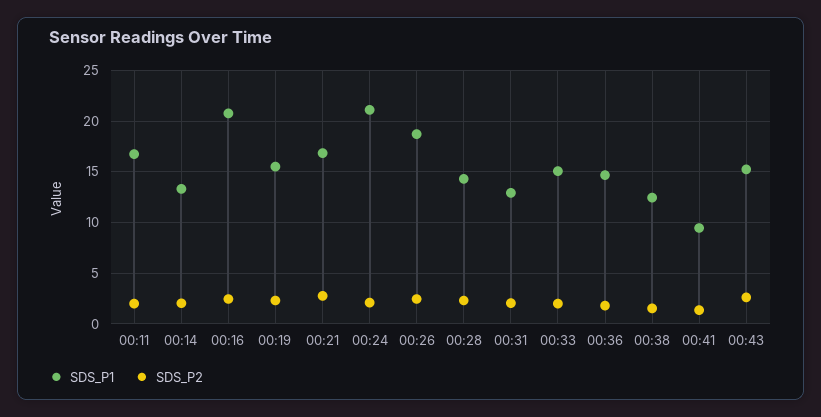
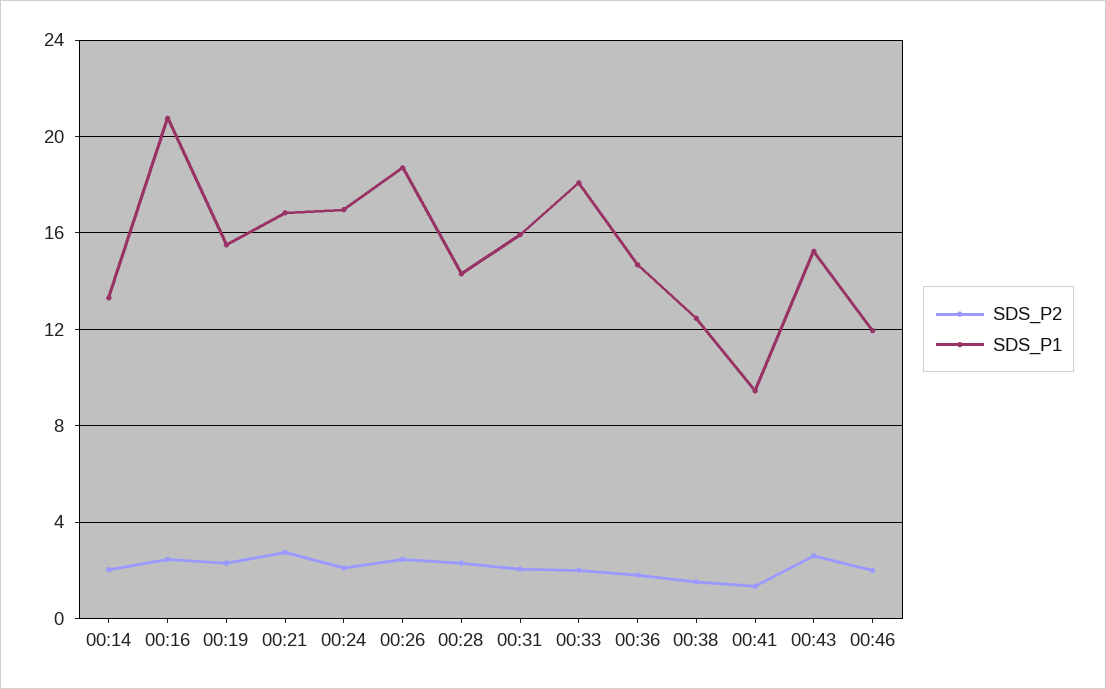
SDS_P1, 00:11: 17 -> none
SDS_P2, 00:11: 2 -> none
SDS_P1, 00:24: 21 -> 17
SDS_P1, 00:31: 13 -> 16
SDS_P1, 00:33: 15 -> 18
SDS_P2, 00:46: none -> 2
SDS_P1, 00:46: none -> 12

